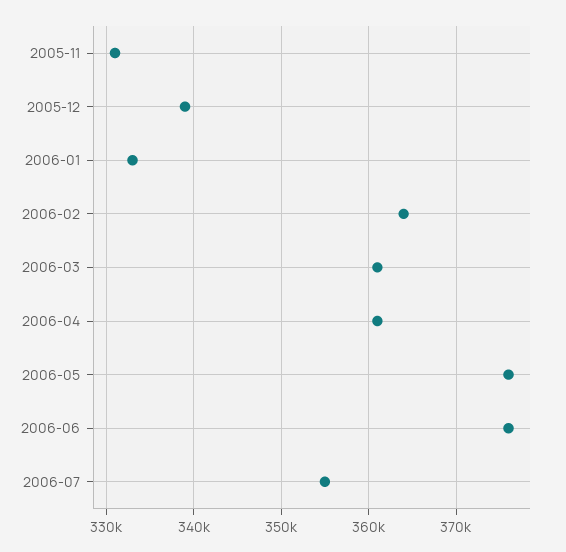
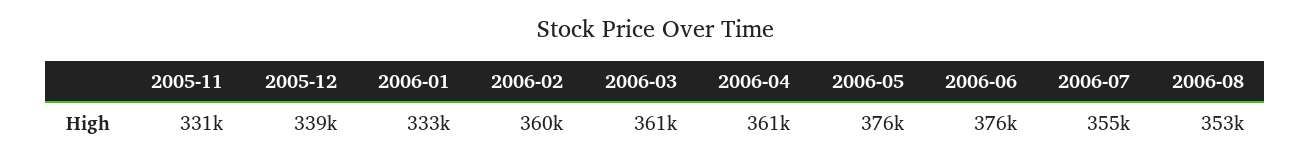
2006-02: 364000 -> 360000
2006-08: none -> 353000

